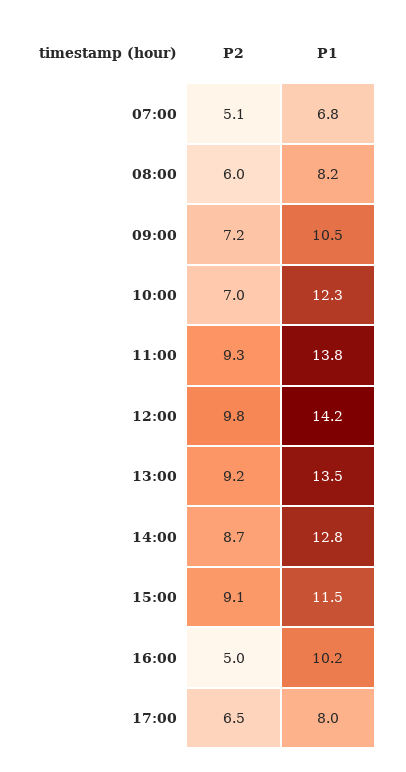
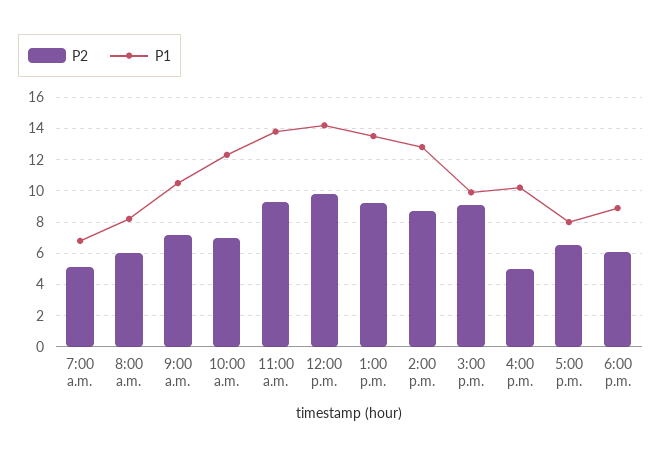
P1, 15:00: 11.5 -> 10
P2, 6:00 p.m.: none -> 6
P1, 6:00 p.m.: none -> 9

